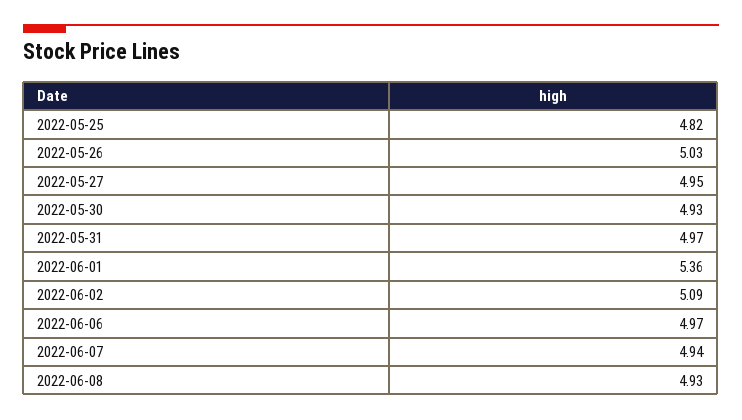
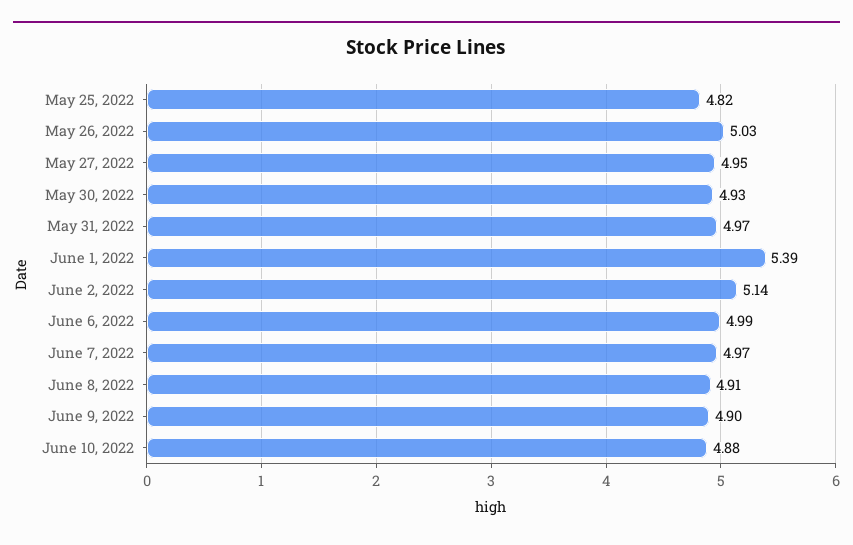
2022-06-01: 5.36 -> 5.39
2022-06-02: 5.09 -> 5.14
2022-06-06: 4.97 -> 4.99
2022-06-07: 4.94 -> 4.97
2022-06-08: 4.93 -> 4.91
June 9, 2022: none -> 4.9
June 10, 2022: none -> 4.88

